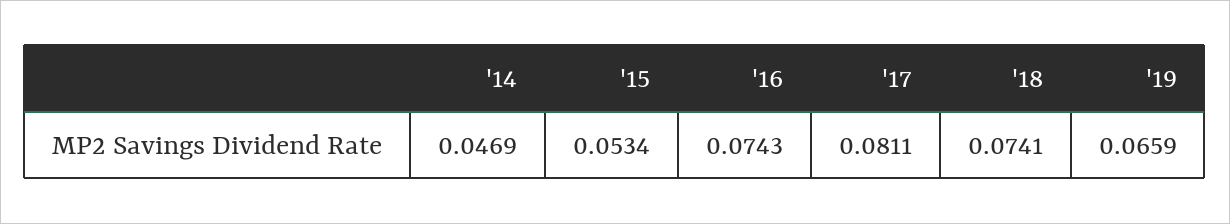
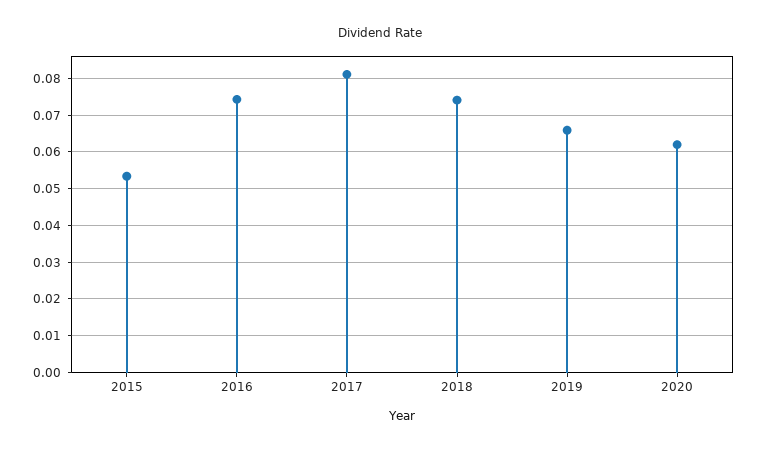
'14: 0.0469 -> none
2020: none -> 0.062

